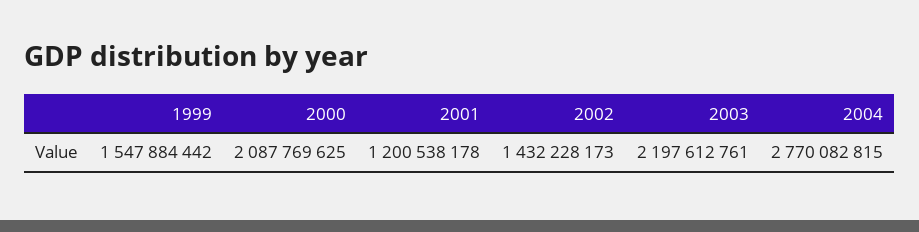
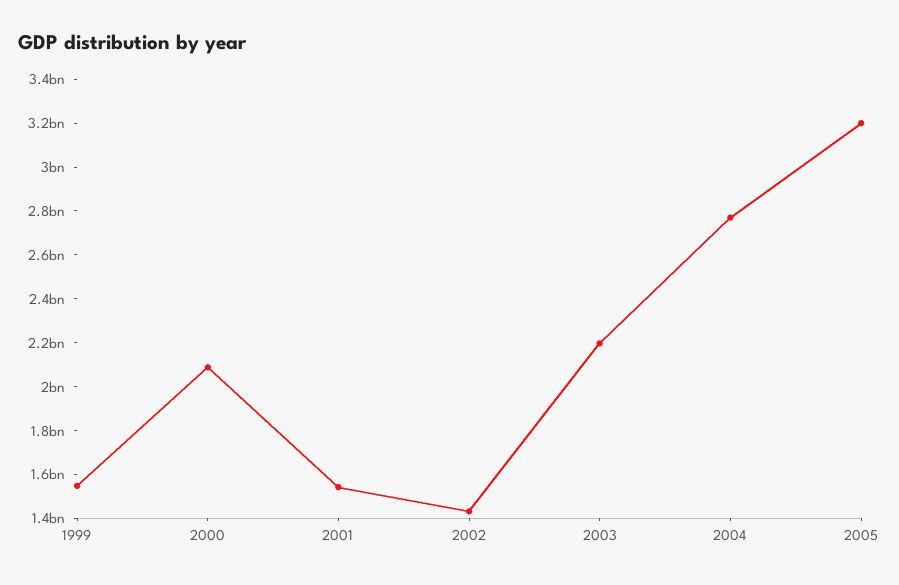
2001: 1200538178 -> 1550000000
2005: none -> 3200000000

